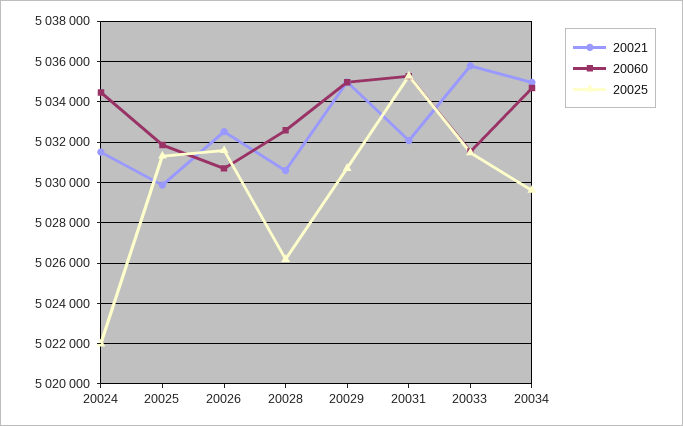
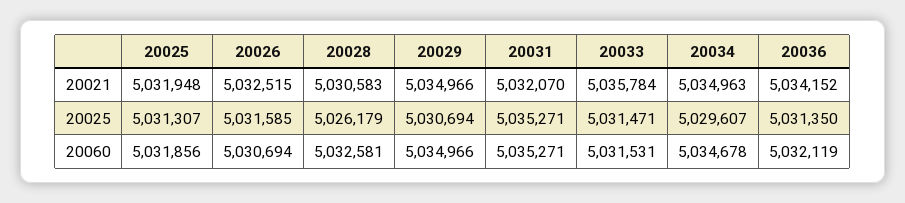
20021, 20024: 5031500 -> none
20060, 20024: 5034500 -> none
20025, 20024: 5022000 -> none
20021, 20025: 5030000 -> 5031948
20021, 20036: none -> 5034152
20025, 20036: none -> 5031350
20060, 20036: none -> 5032119

